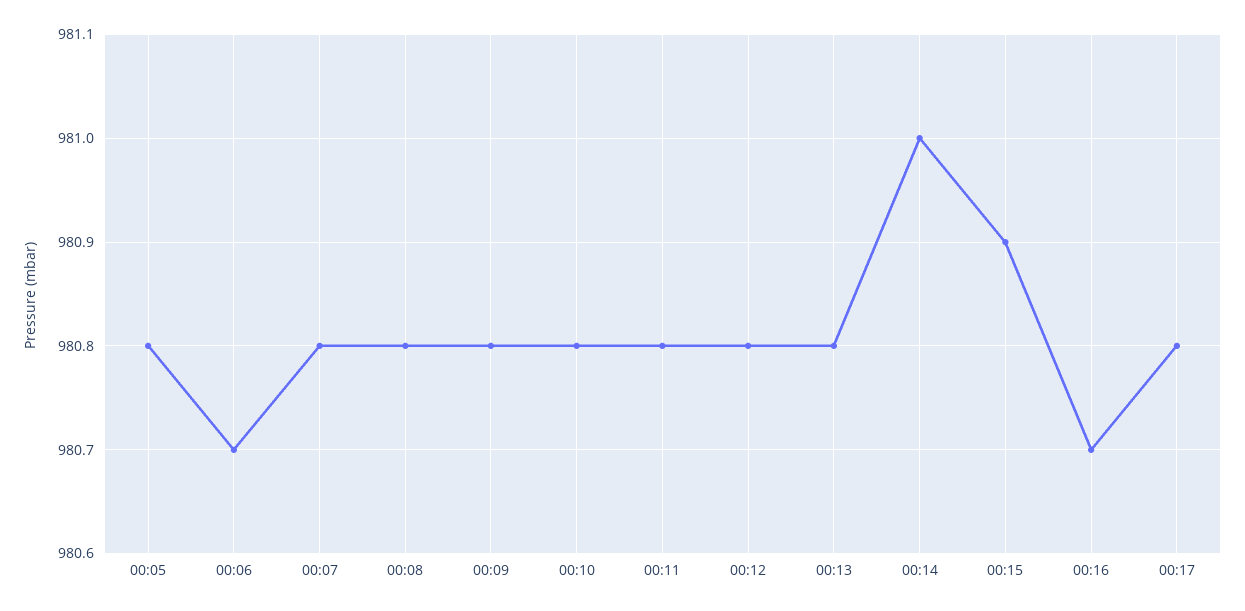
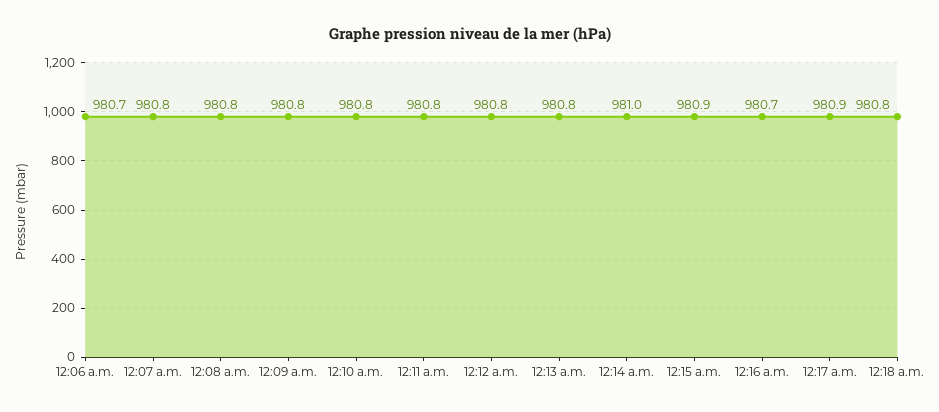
00:05: 980.8 -> none
00:17: 980.8 -> 980.9
12:18 a.m.: none -> 980.8

